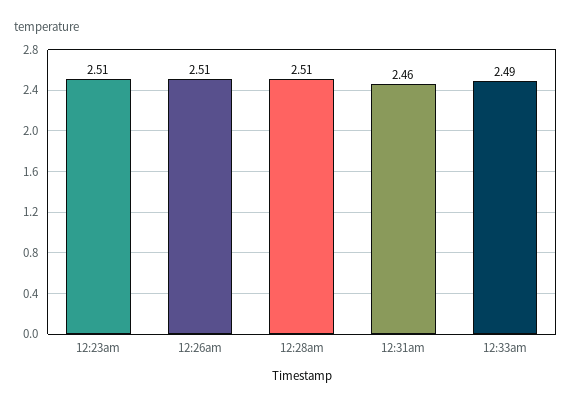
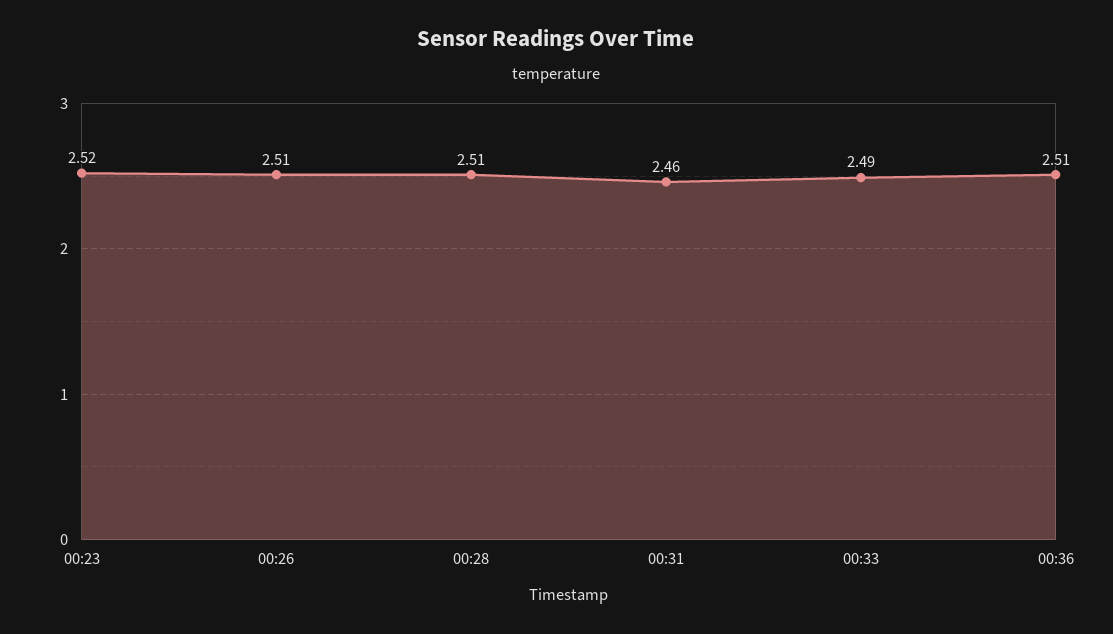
12:23am: 2.51 -> 2.52
00:36: none -> 2.51

